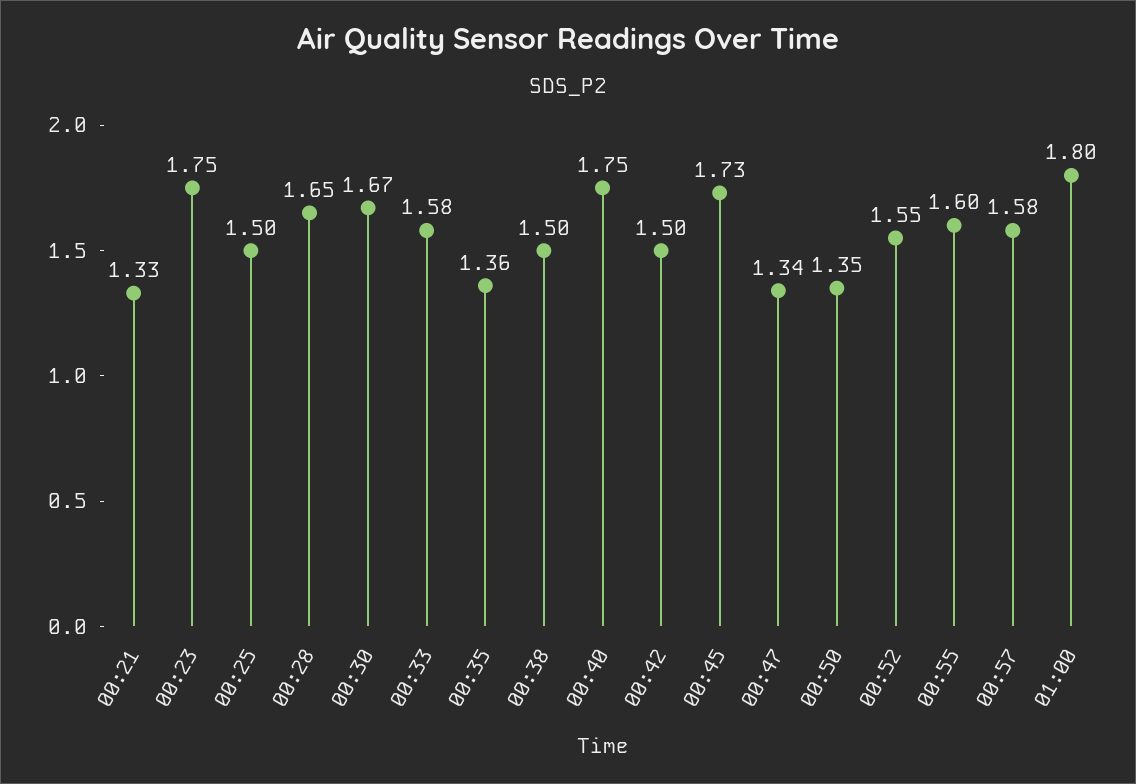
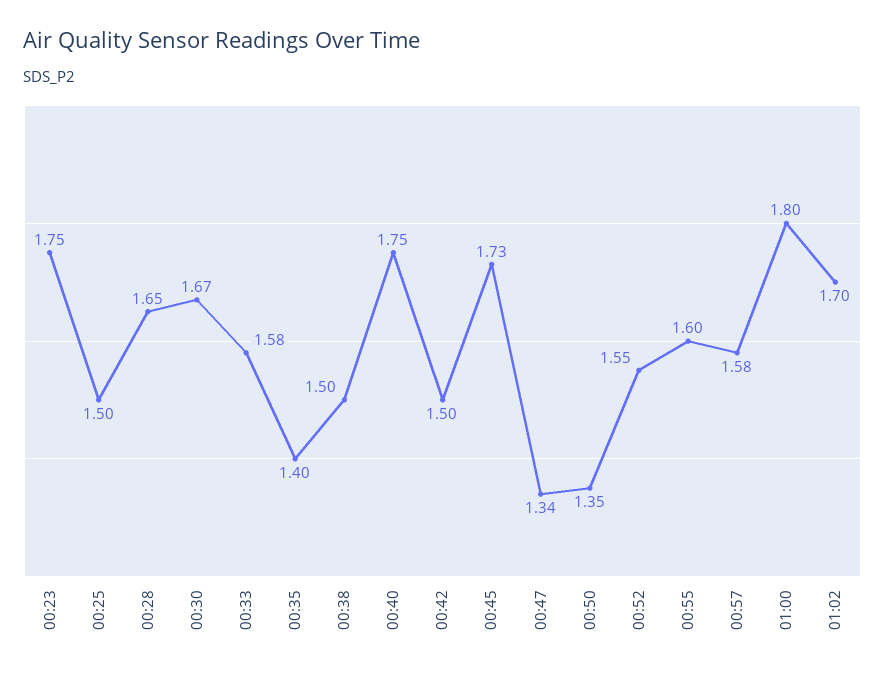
00:21: 1.33 -> none
00:35: 1.36 -> 1.4
01:02: none -> 1.7

